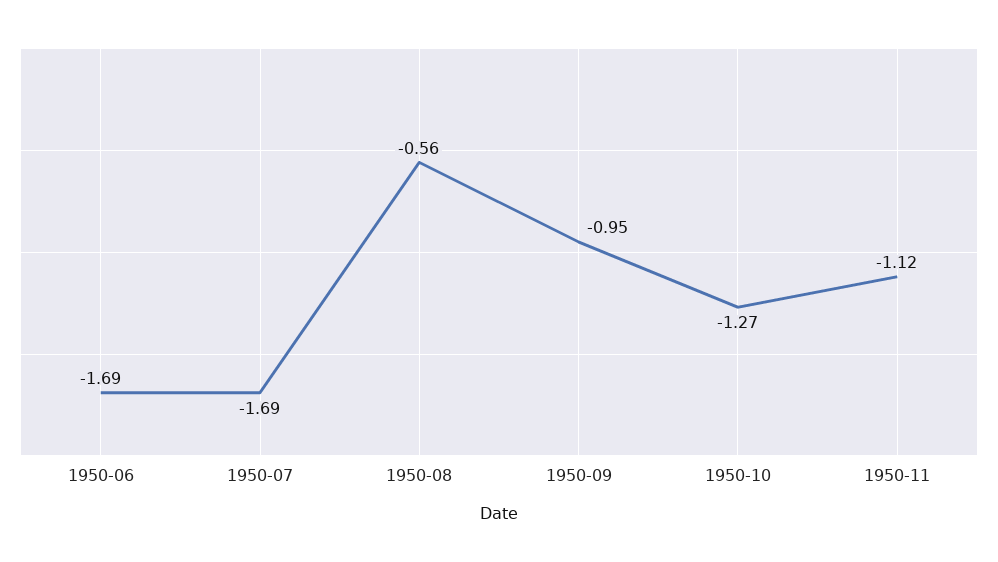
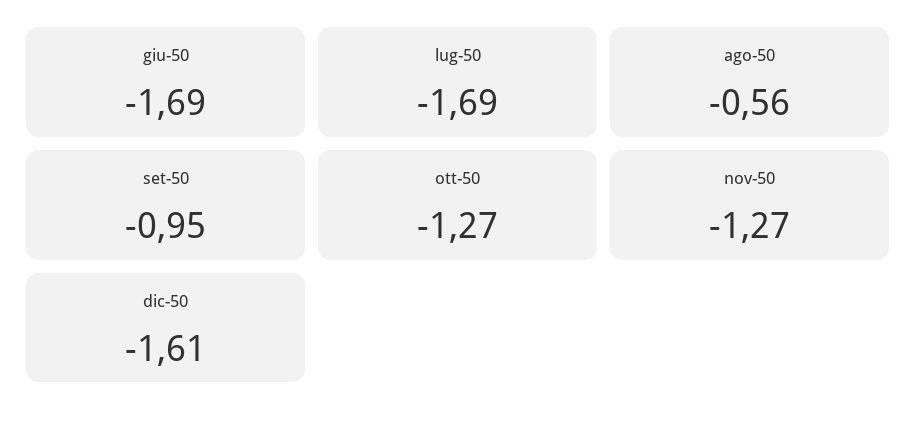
1950-11: -1.12 -> -1.27
dic-50: none -> -1.61

